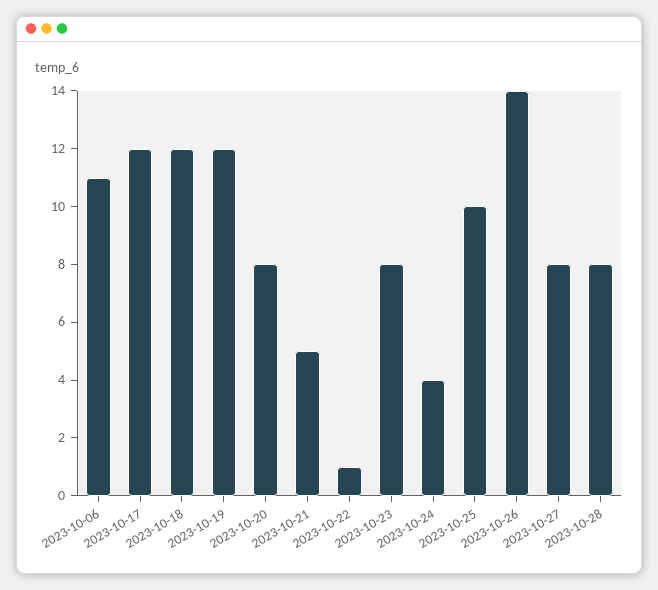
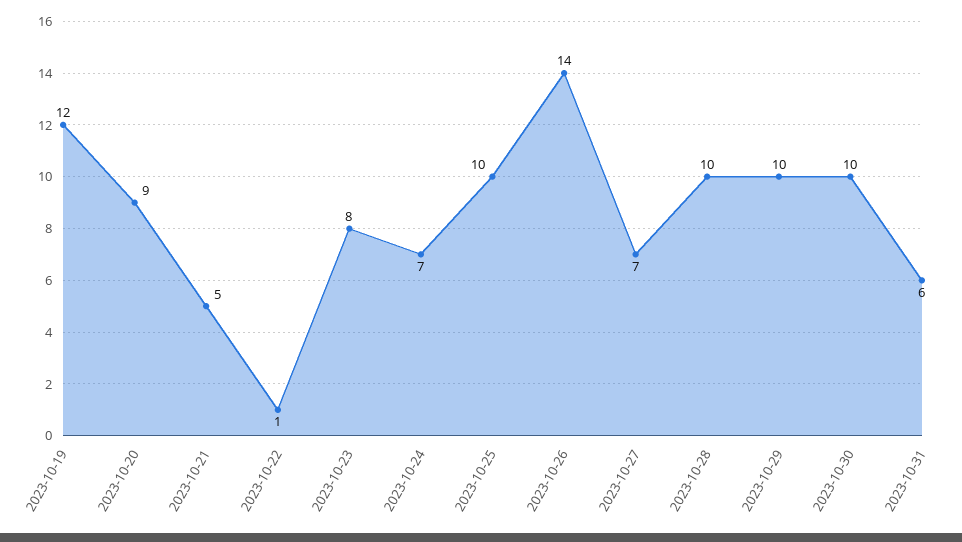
2023-10-06: 11 -> none
2023-10-17: 12 -> none
2023-10-18: 12 -> none
2023-10-20: 8 -> 9
2023-10-24: 4 -> 7
2023-10-27: 8 -> 7
2023-10-28: 8 -> 10
2023-10-29: none -> 10
2023-10-30: none -> 10
2023-10-31: none -> 6

